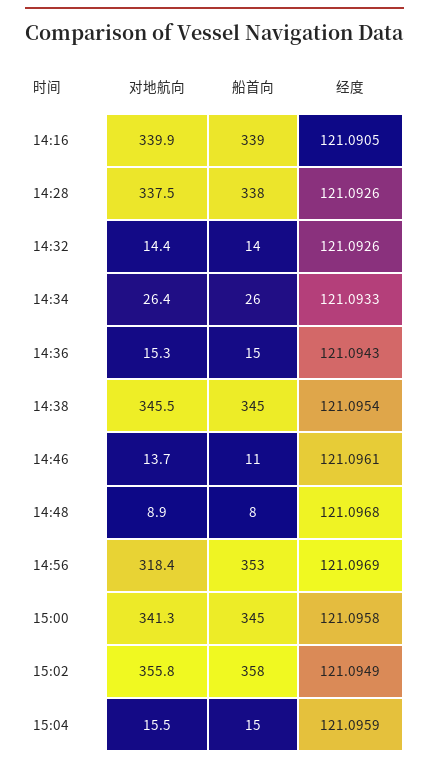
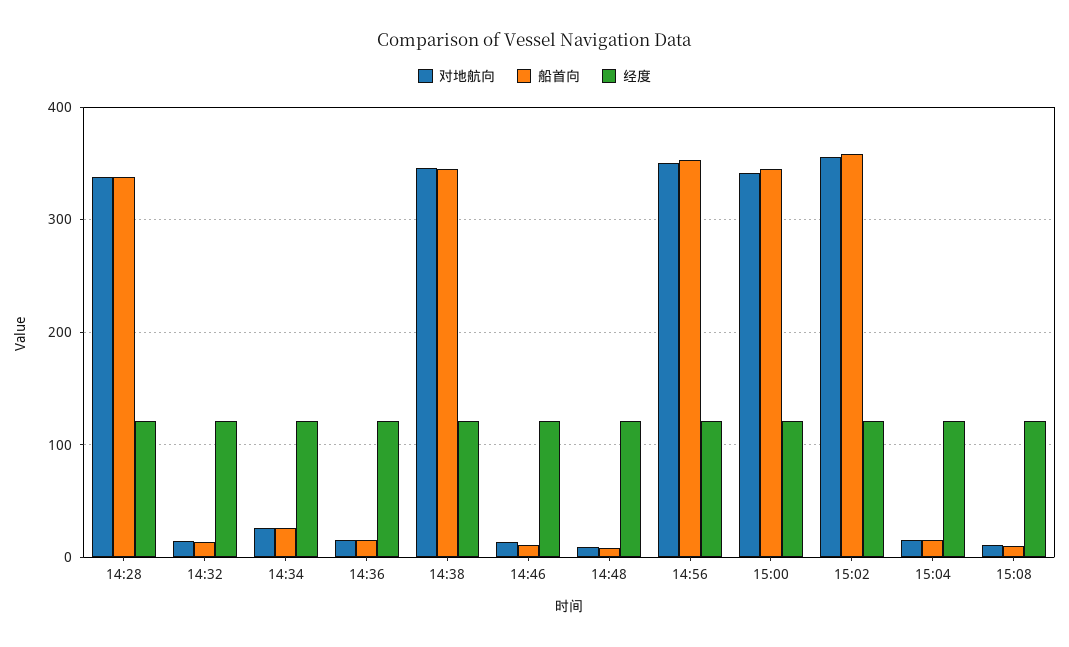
对地航向, 14:16: 339.9 -> none
船首向, 14:16: 339 -> none
经度, 14:16: 121.0905 -> none
对地航向, 14:56: 318.4 -> 350
对地航向, 15:08: none -> 10
船首向, 15:08: none -> 10
经度, 15:08: none -> 120

